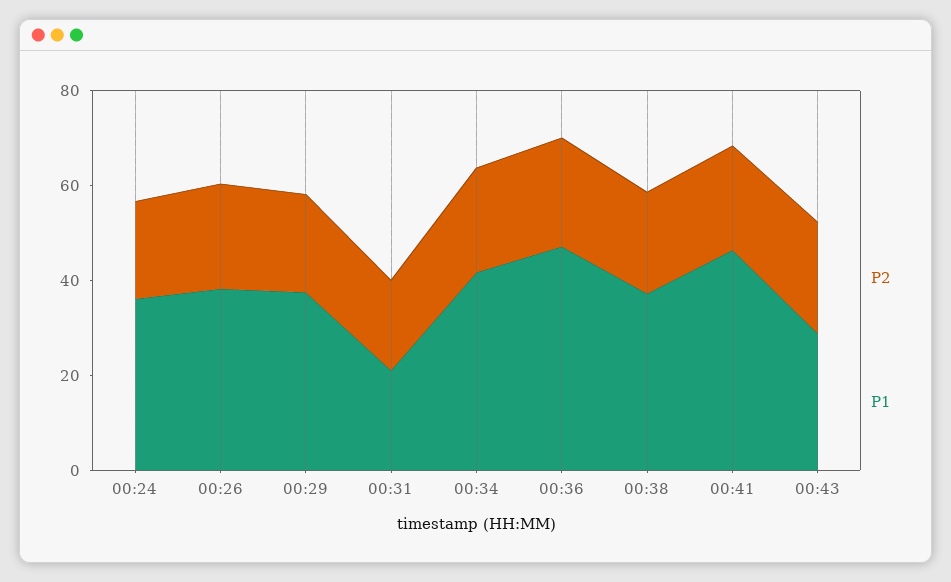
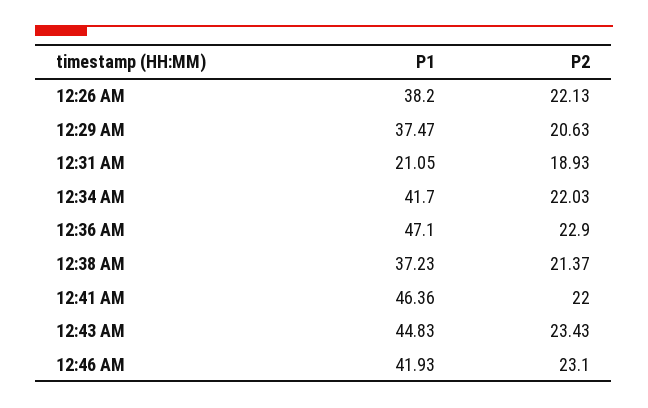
P2, 00:24: 20 -> none
P1, 00:24: 35 -> none
P1, 00:43: 30 -> 44.83
P1, 12:46 AM: none -> 41.93
P2, 12:46 AM: none -> 23.1

